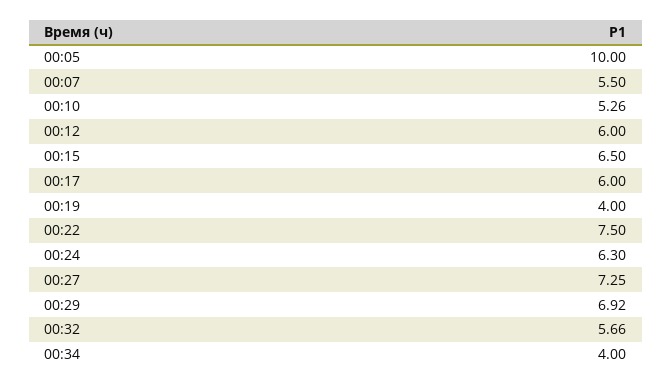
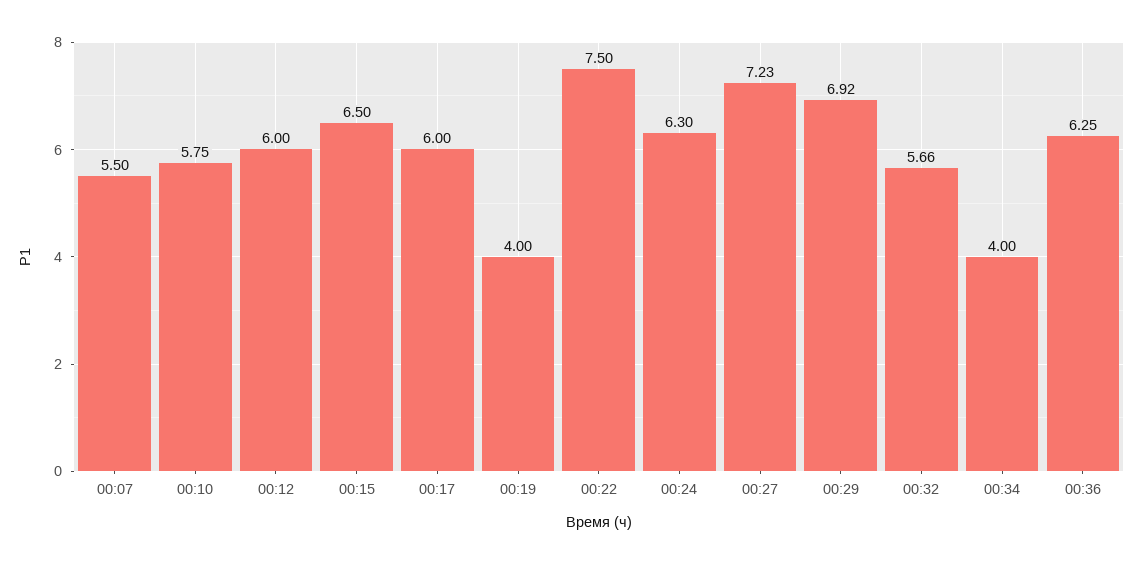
00:05: 10 -> none
00:10: 5.26 -> 5.75
00:27: 7.25 -> 7.23
00:36: none -> 6.25

